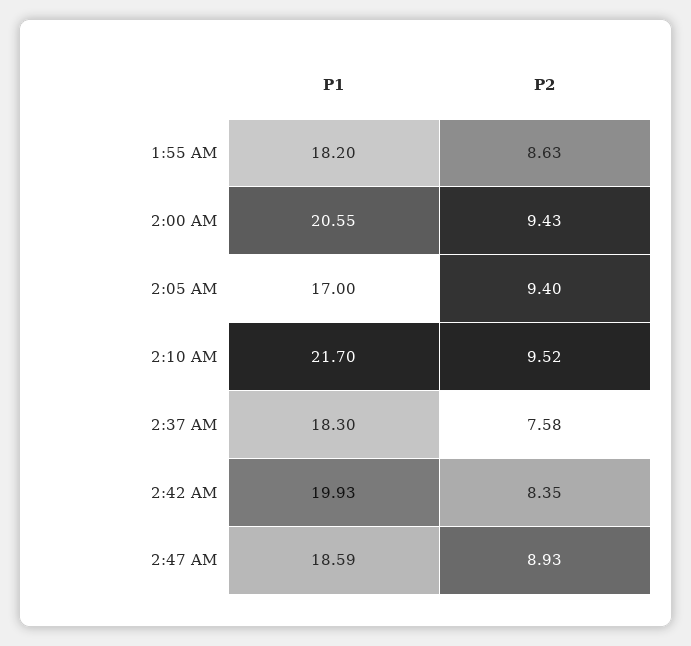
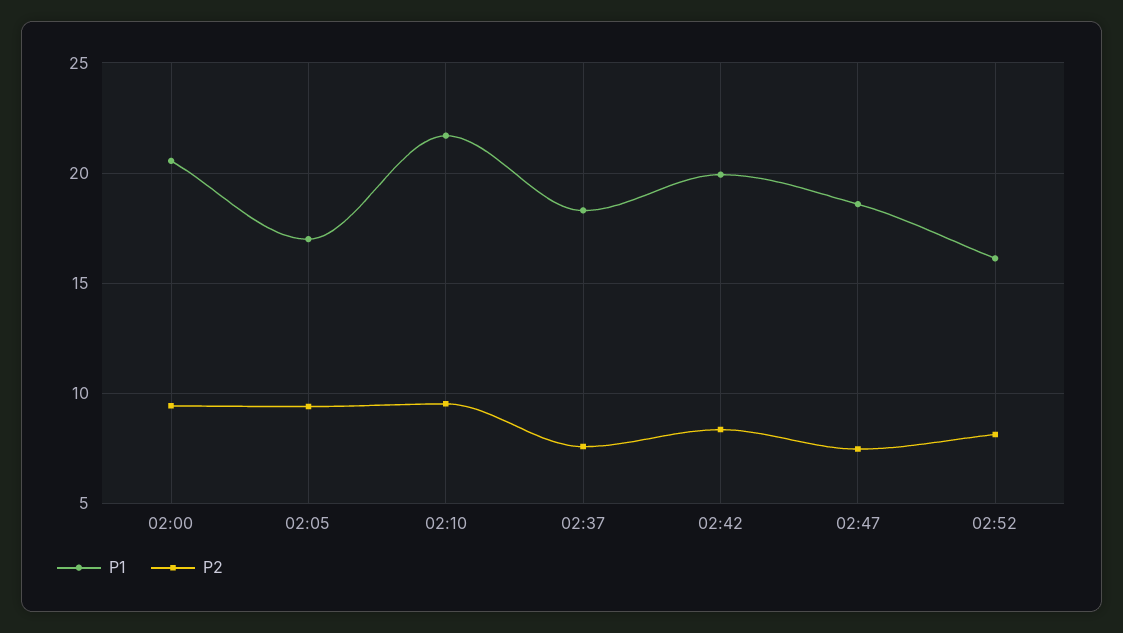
P1, 1:55 AM: 18.2 -> none
P2, 1:55 AM: 8.63 -> none
P2, 2:47 AM: 8.93 -> 7.5
P1, 02:52: none -> 16
P2, 02:52: none -> 8

